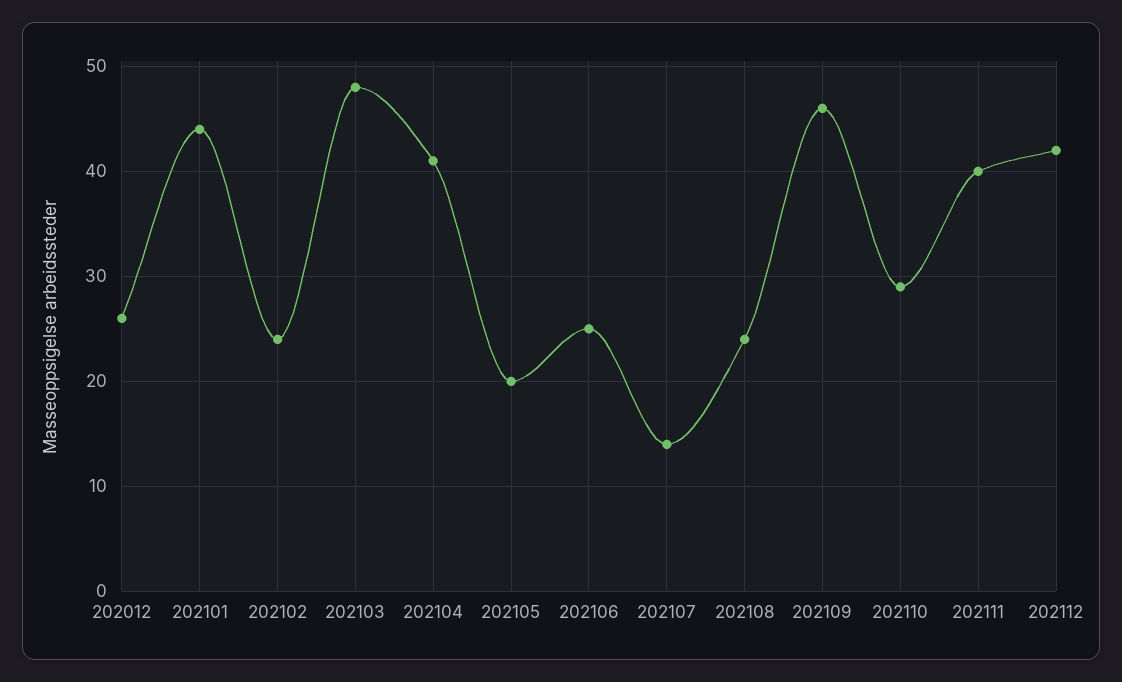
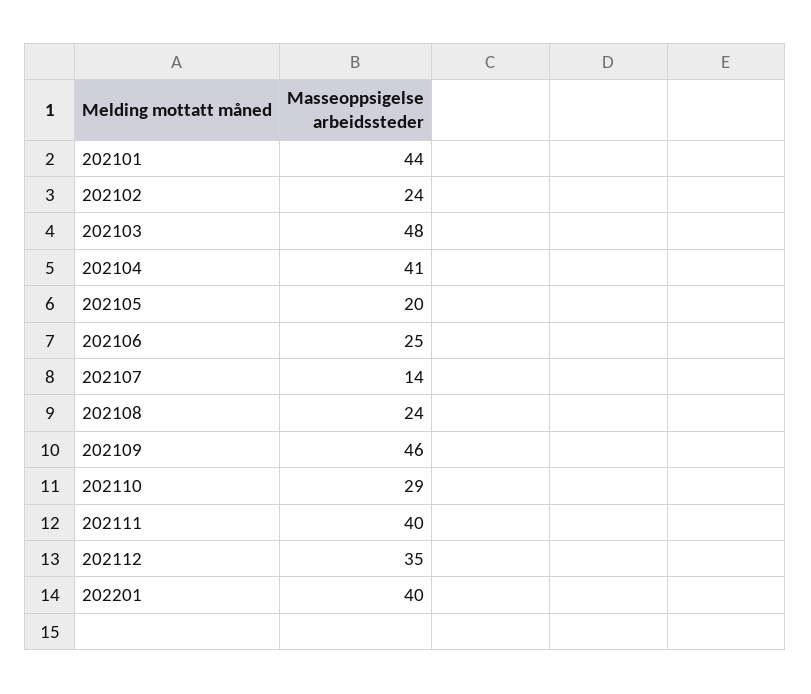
202012: 26 -> none
202112: 42 -> 35
202201: none -> 40

